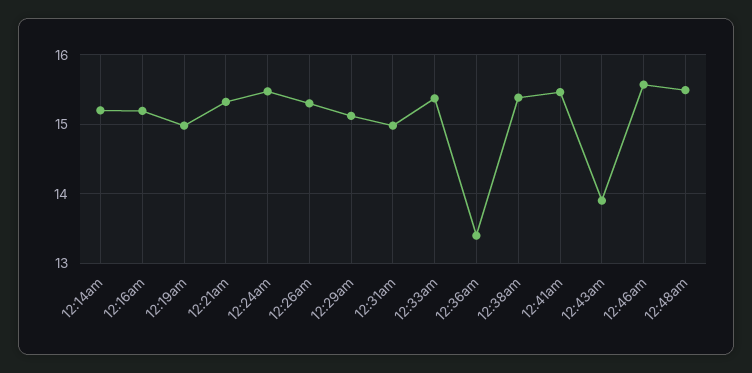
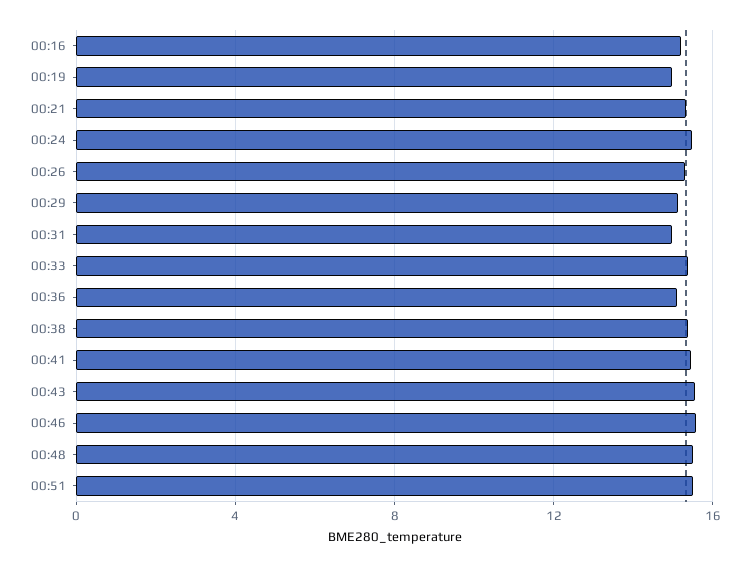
12:14am: 15.2 -> none
12:36am: 13.4 -> 15
12:43am: 13.9 -> 15.5
00:51: none -> 15.5

